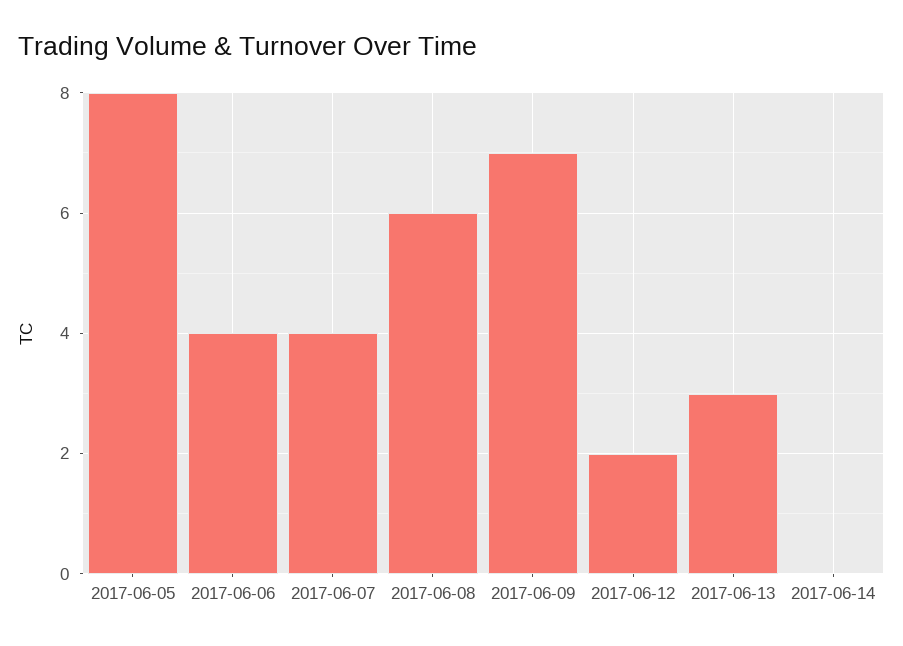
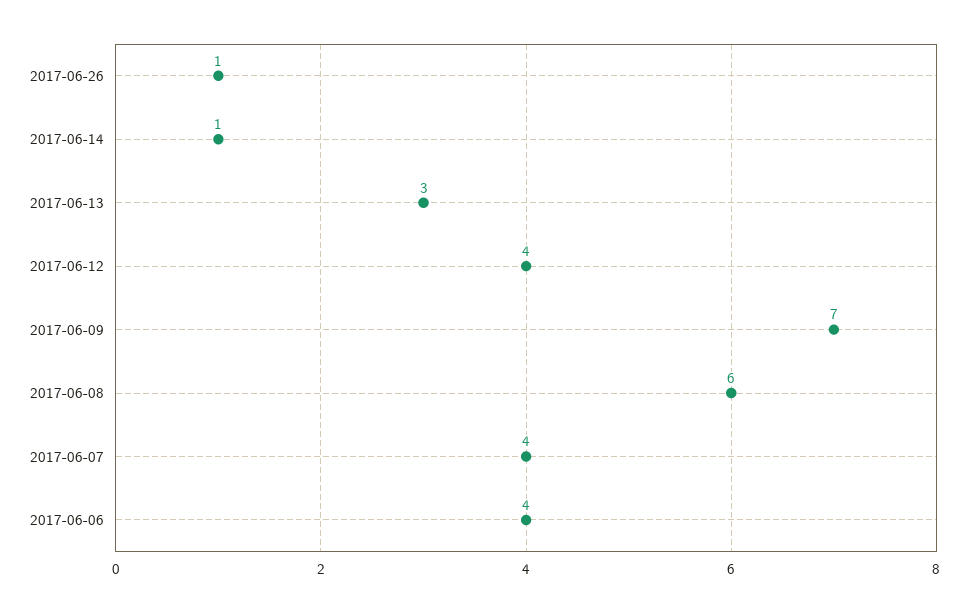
2017-06-05: 8 -> none
2017-06-12: 2 -> 4
2017-06-14: 0 -> 1
2017-06-26: none -> 1

